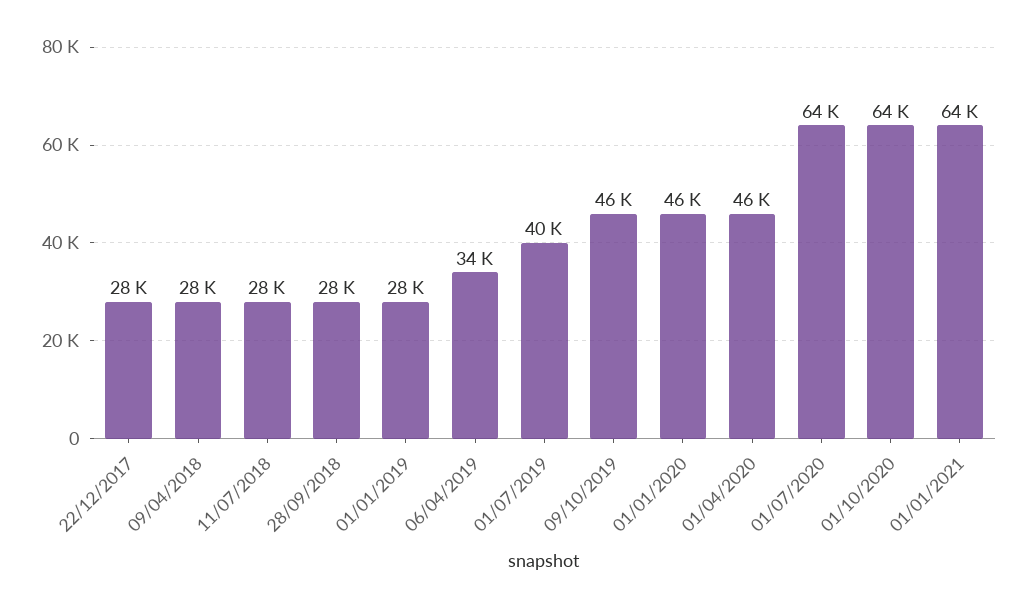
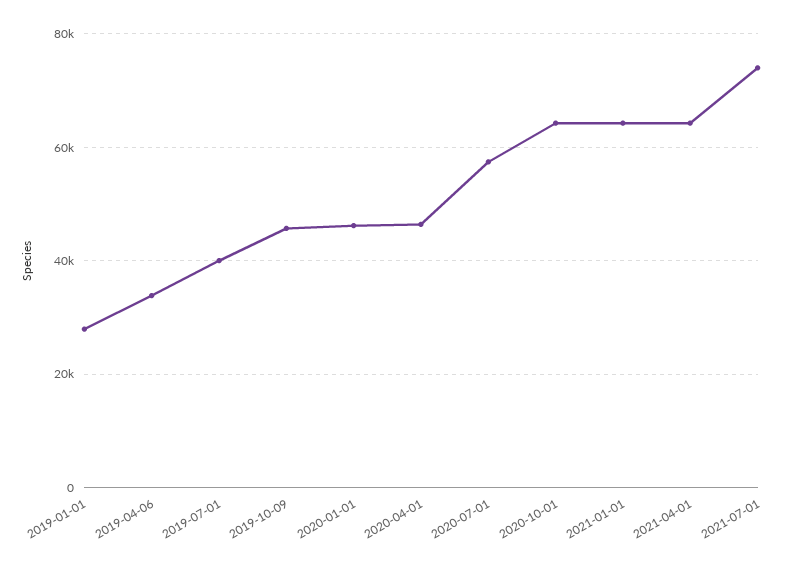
22/12/2017: 28000 -> none
09/04/2018: 28000 -> none
11/07/2018: 28000 -> none
28/09/2018: 28000 -> none
01/07/2020: 64000 -> 58000
2021-04-01: none -> 64000
2021-07-01: none -> 74000

